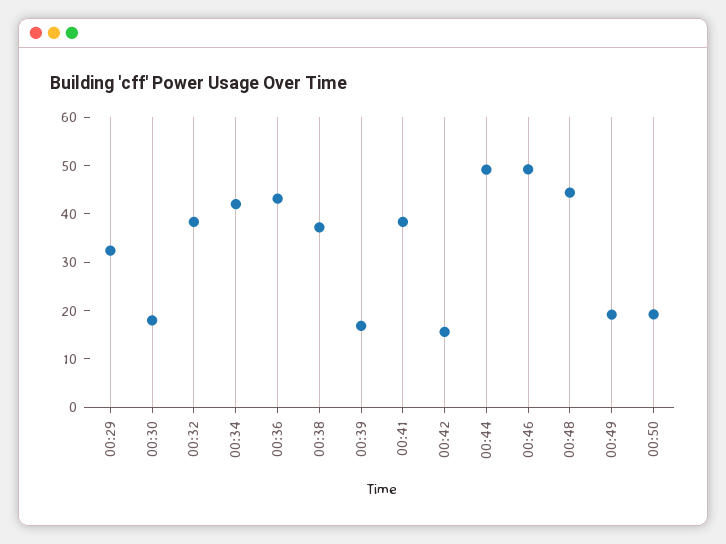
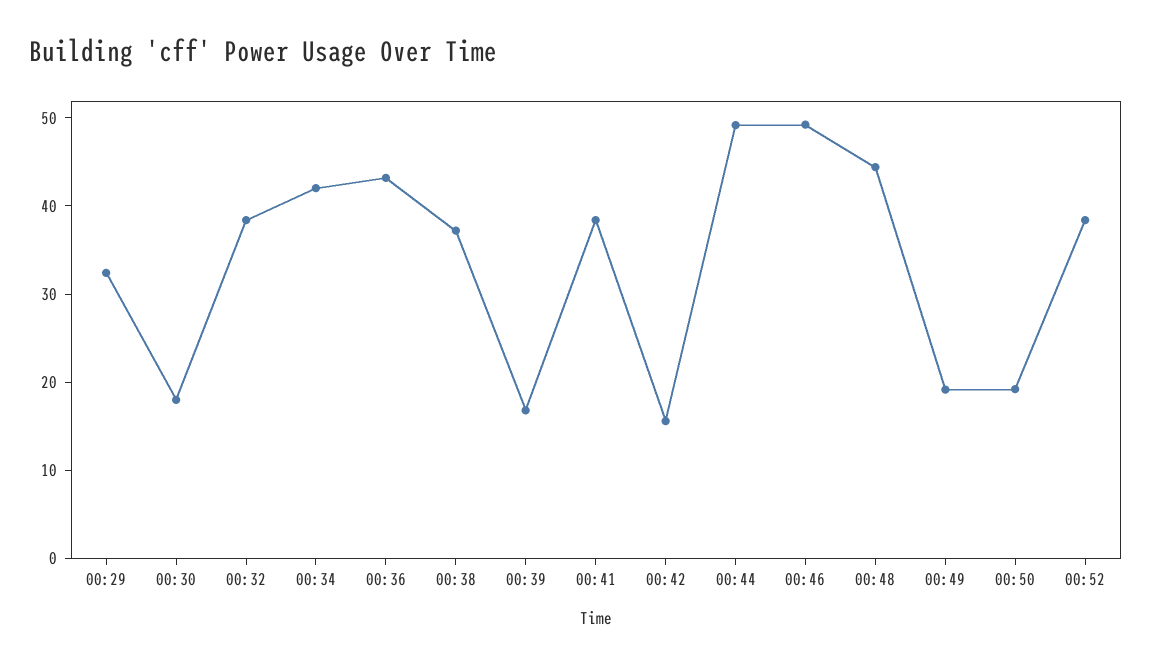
00:52: none -> 38

